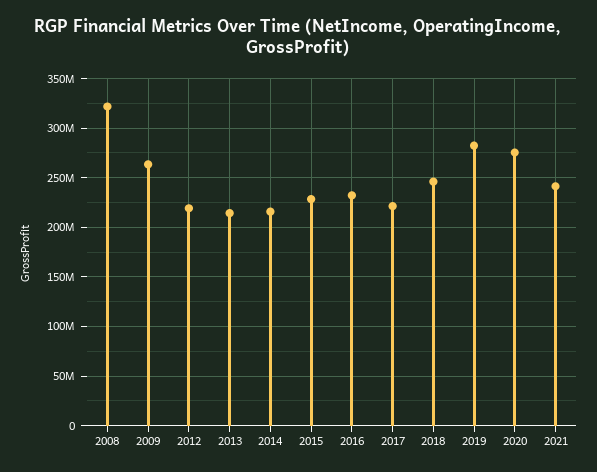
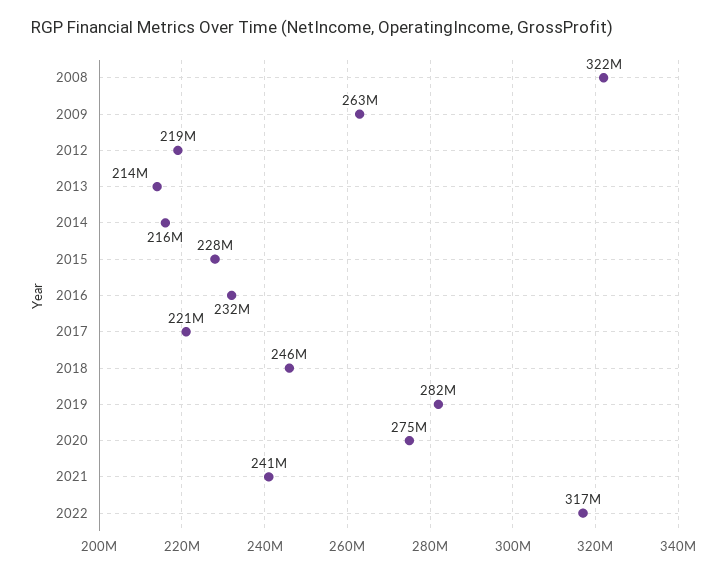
2022: none -> 317000000

